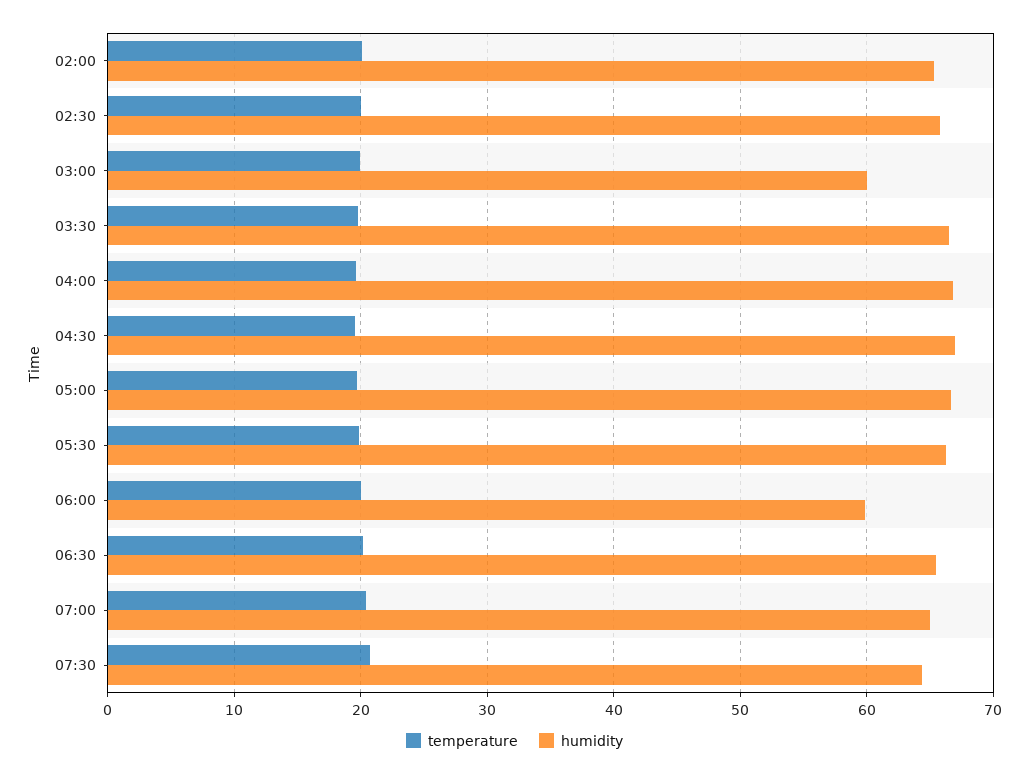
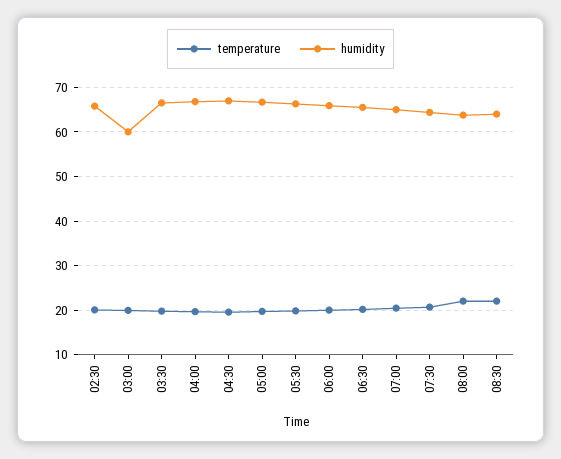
temperature, 02:00: 20 -> none
humidity, 02:00: 65 -> none
humidity, 06:00: 60 -> 66
temperature, 08:00: none -> 22
humidity, 08:00: none -> 64
temperature, 08:30: none -> 22
humidity, 08:30: none -> 64

